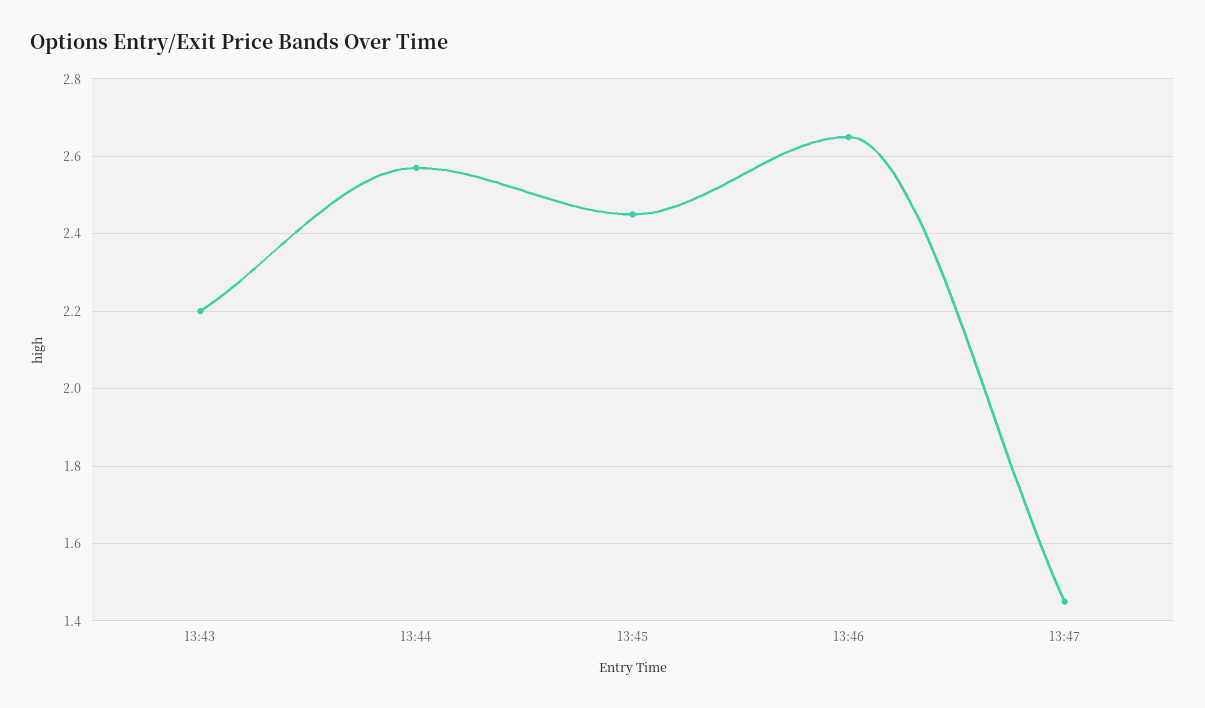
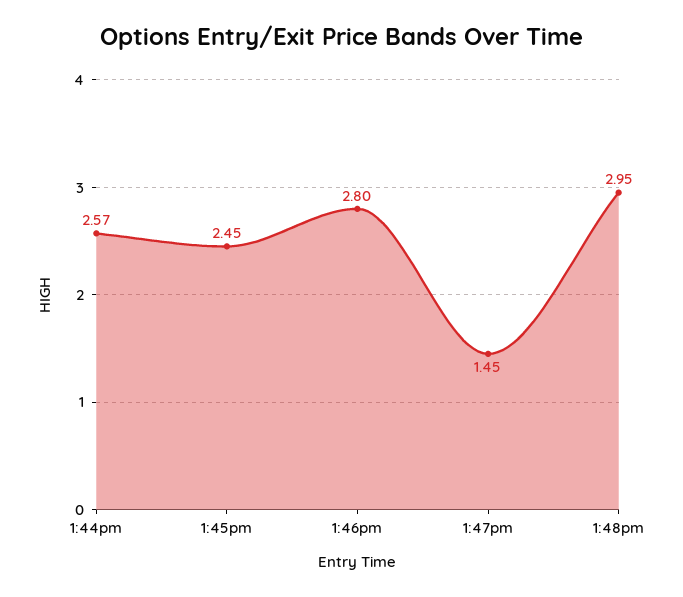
13:43: 2.2 -> none
13:46: 2.65 -> 2.8
1:48pm: none -> 2.95

